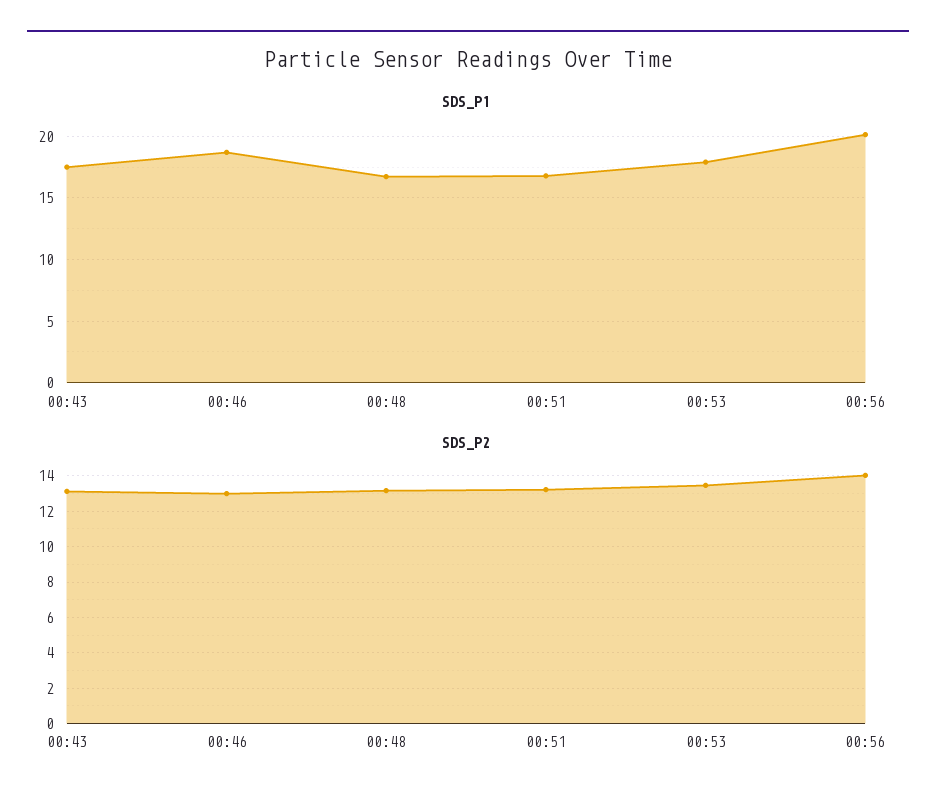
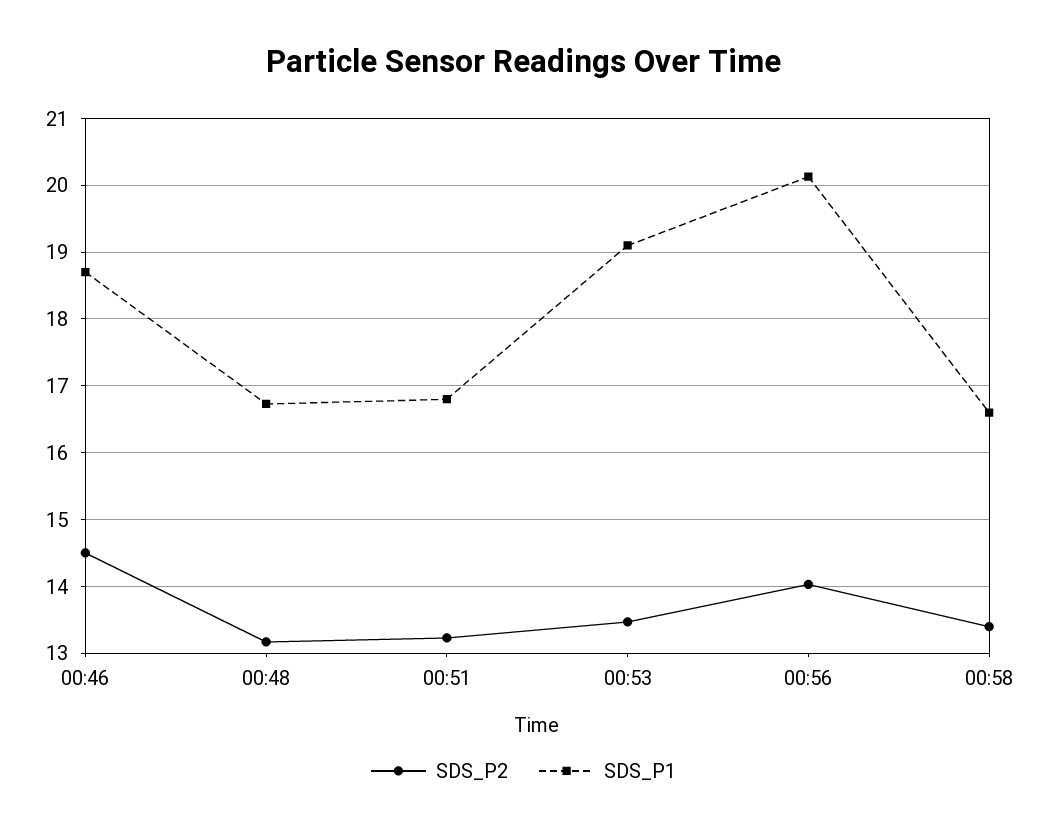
SDS_P1, 00:43: 17.5 -> none
SDS_P1, 00:53: 18 -> 19.1
SDS_P2, 00:43: 13 -> none
SDS_P2, 00:46: 13 -> 14.5
SDS_P2, 00:58: none -> 13.4
SDS_P1, 00:58: none -> 16.6

